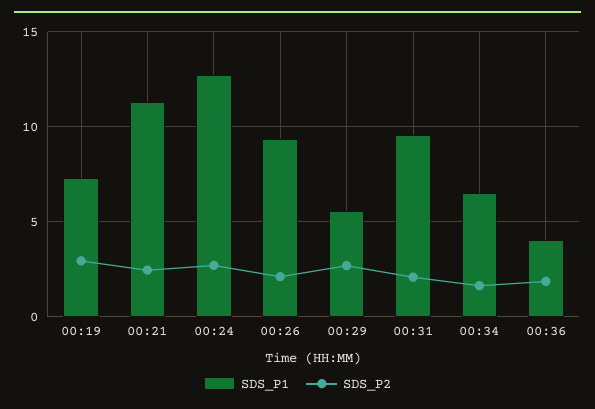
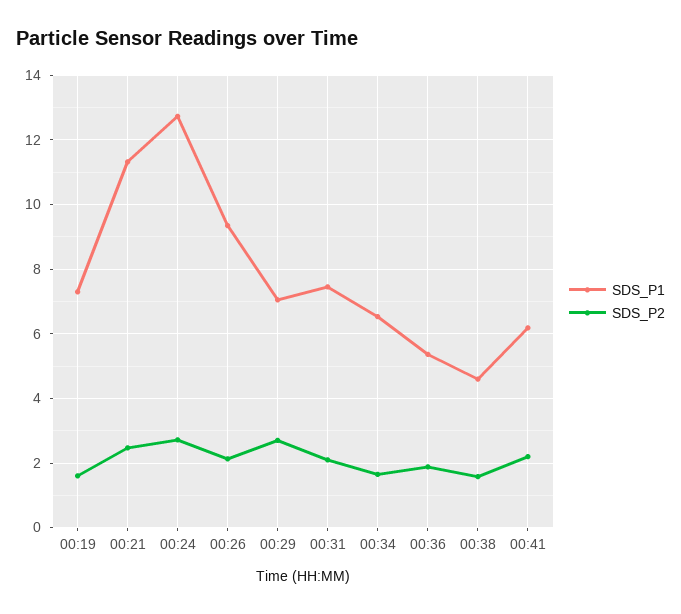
SDS_P2, 00:19: 3 -> 1.6
SDS_P1, 00:29: 5.5 -> 7
SDS_P1, 00:31: 9.5 -> 7.4
SDS_P1, 00:36: 4 -> 5.4
SDS_P1, 00:38: none -> 4.6
SDS_P2, 00:38: none -> 1.6
SDS_P1, 00:41: none -> 6.2
SDS_P2, 00:41: none -> 2.2

